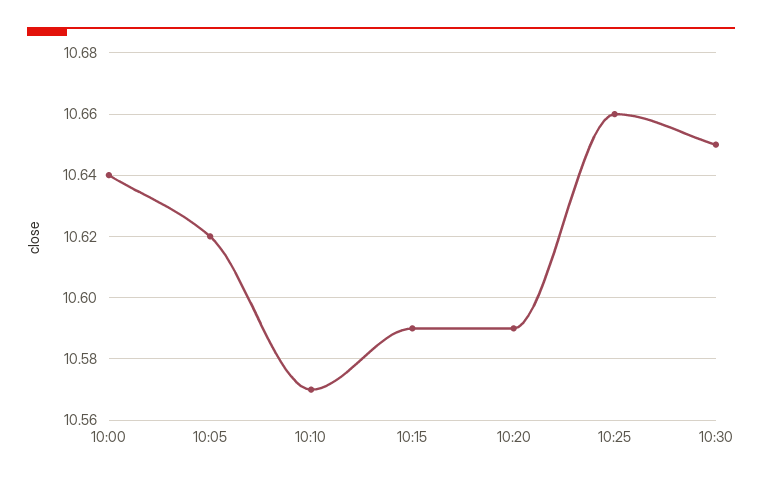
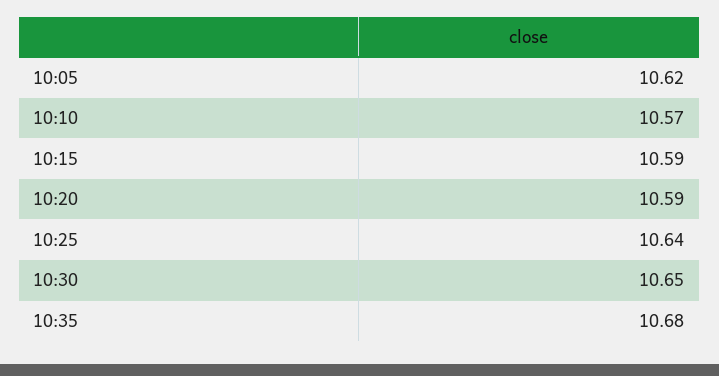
10:00: 10.64 -> none
10:25: 10.66 -> 10.64
10:35: none -> 10.68

